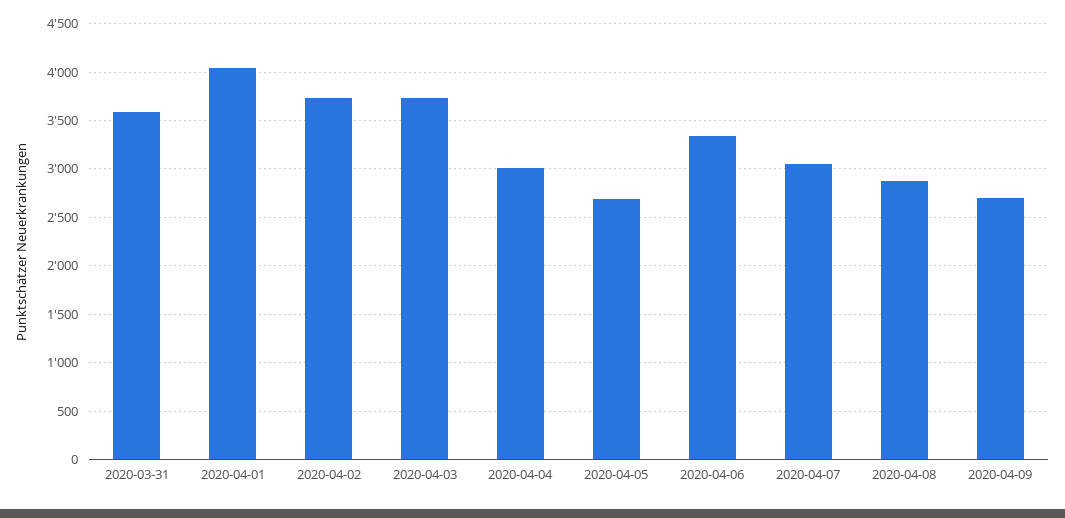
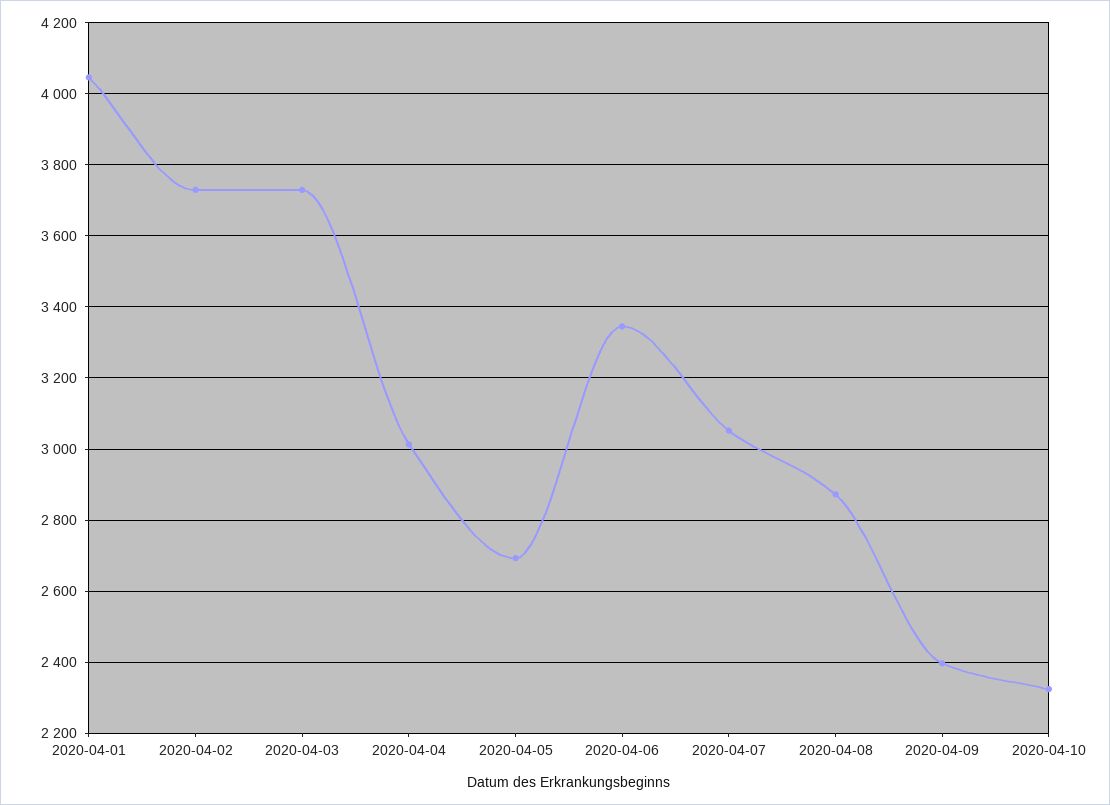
2020-03-31: 3600 -> none
2020-04-09: 2700 -> 2400
2020-04-10: none -> 2320

